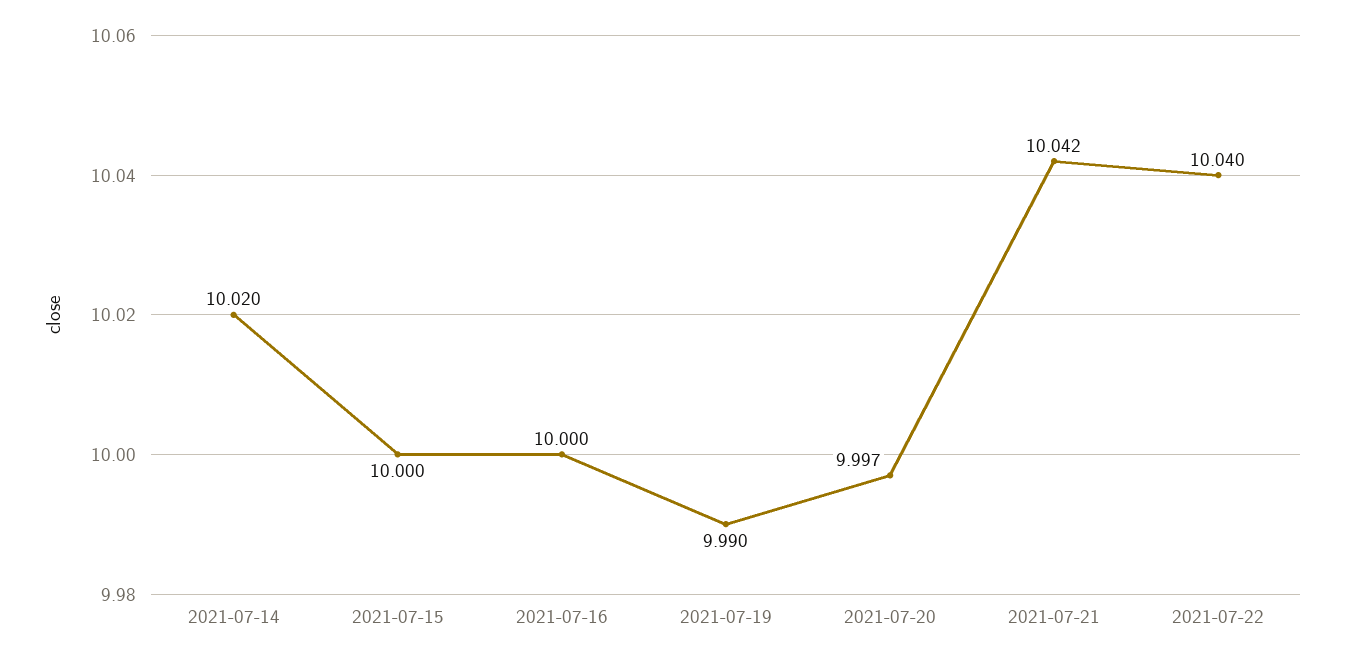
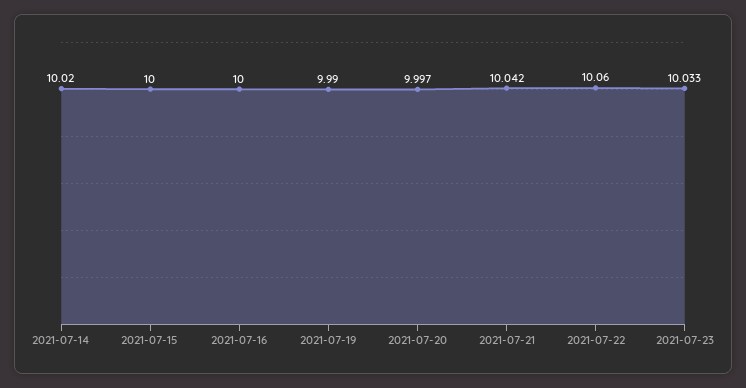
2021-07-22: 10.04 -> 10.06
2021-07-23: none -> 10.033

